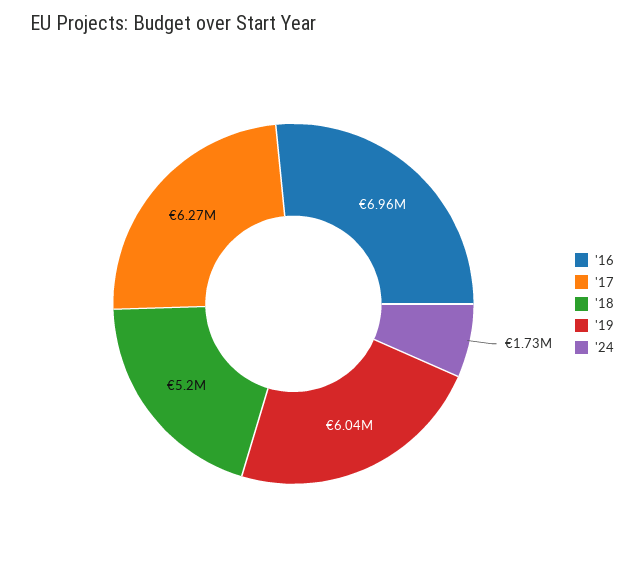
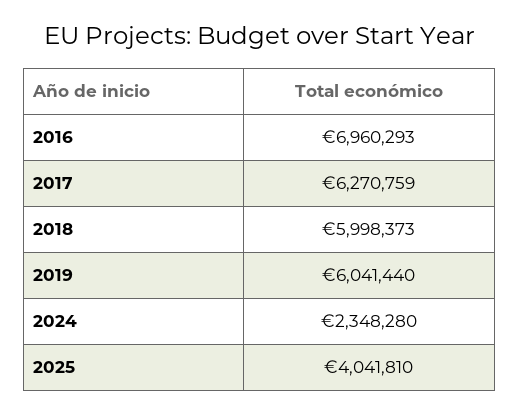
'18: 5200000 -> 5998373
'24: 1730000 -> 2348280
2025: none -> 4041810

